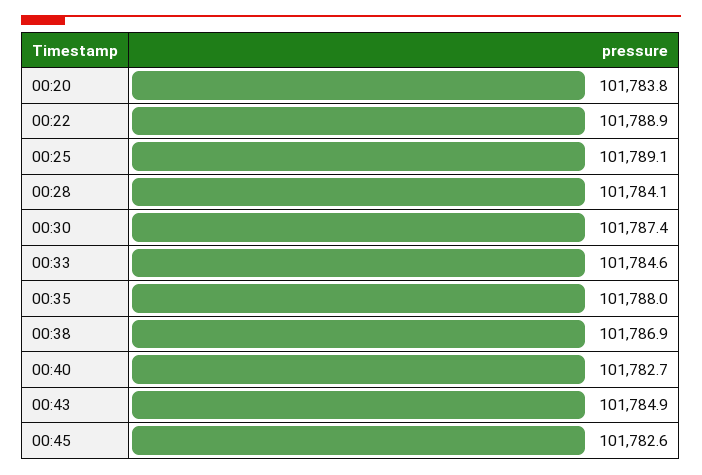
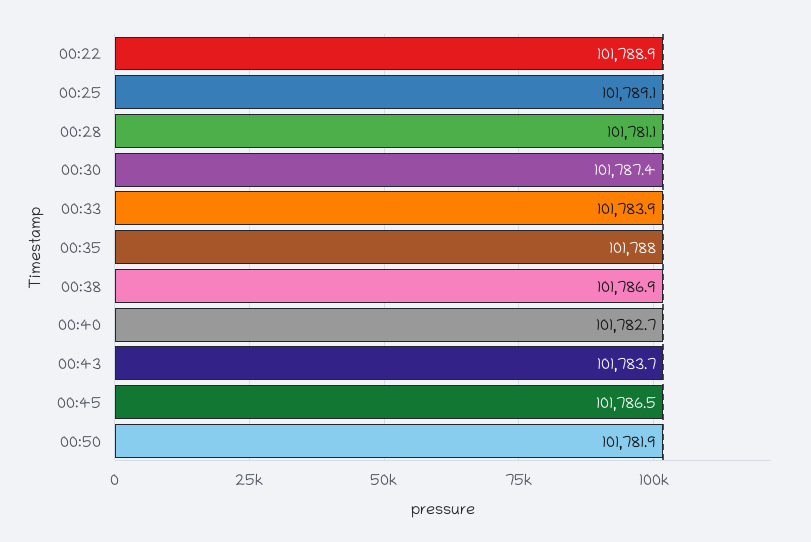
00:20: 101783.8 -> none
00:28: 101784.1 -> 101781.1
00:33: 101784.6 -> 101783.9
00:43: 101784.9 -> 101783.7
00:45: 101782.6 -> 101786.5
00:50: none -> 101781.9

